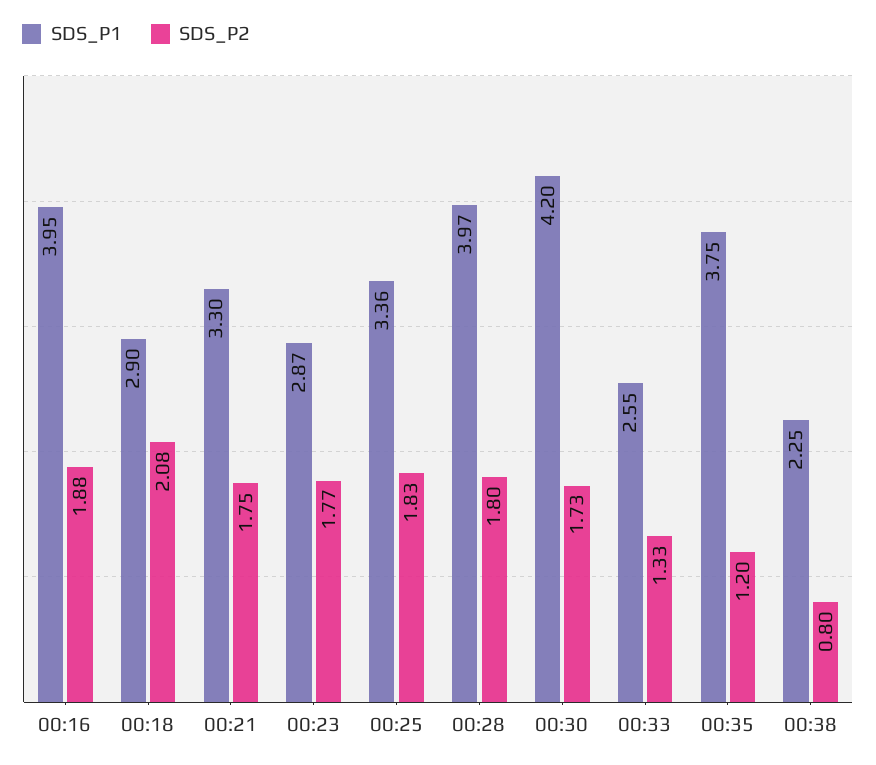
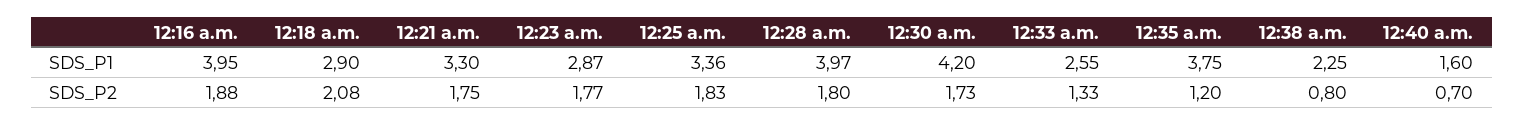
SDS_P1, 12:40 a.m.: none -> 1.6
SDS_P2, 12:40 a.m.: none -> 0.7

